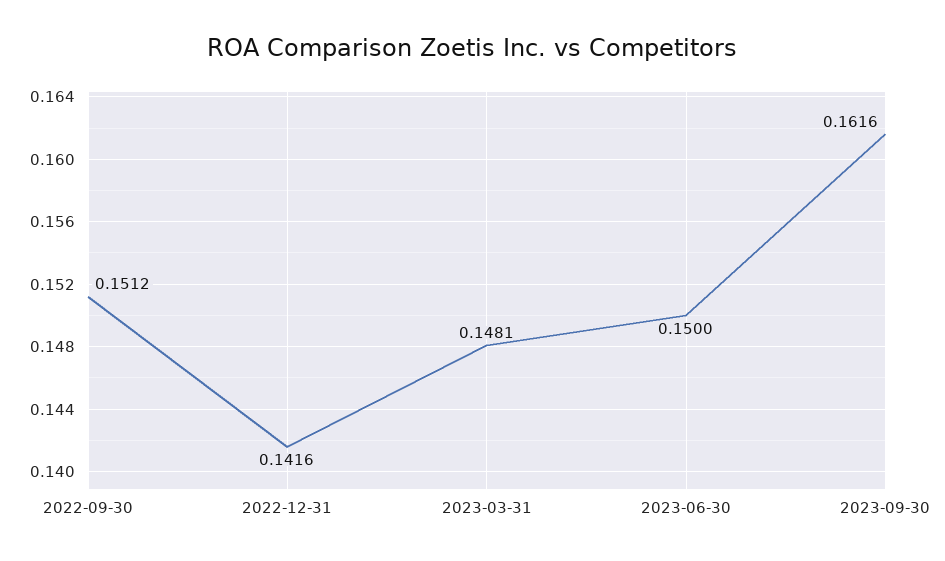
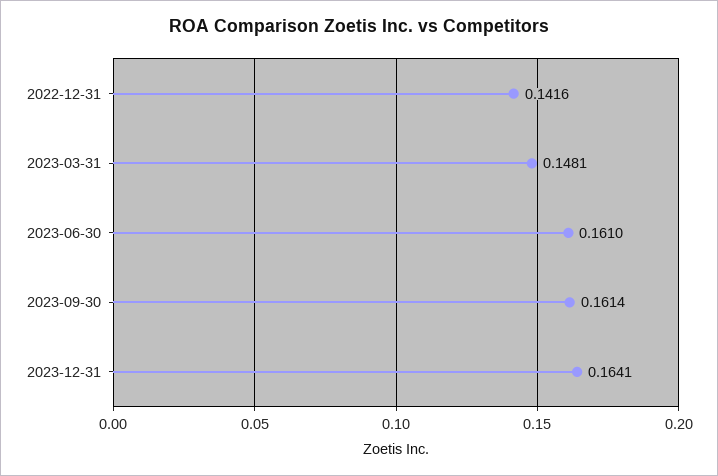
2022-09-30: 0.1512 -> none
2023-06-30: 0.15 -> 0.161
2023-09-30: 0.1616 -> 0.1614
2023-12-31: none -> 0.1641

